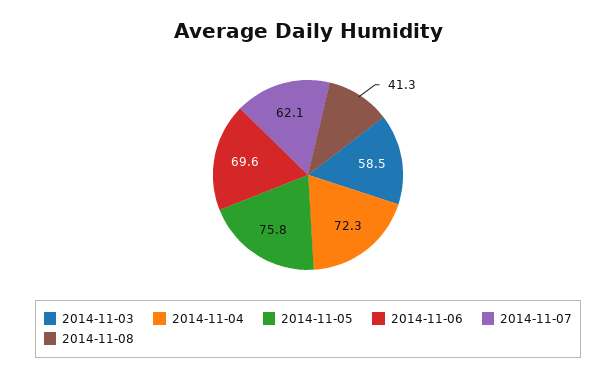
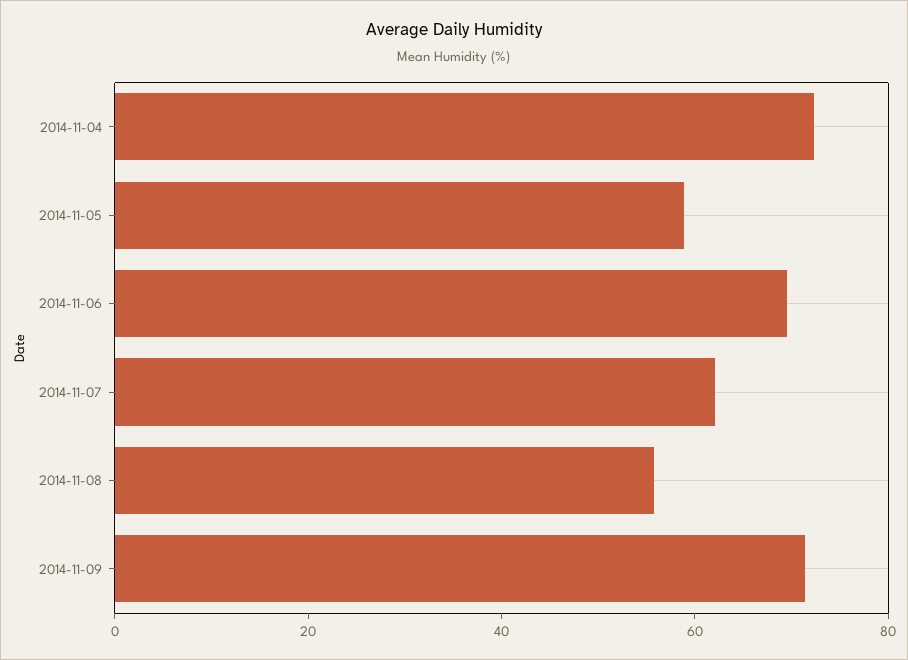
2014-11-03: 58.5 -> none
2014-11-05: 75.8 -> 60
2014-11-08: 41.3 -> 55
2014-11-09: none -> 70

